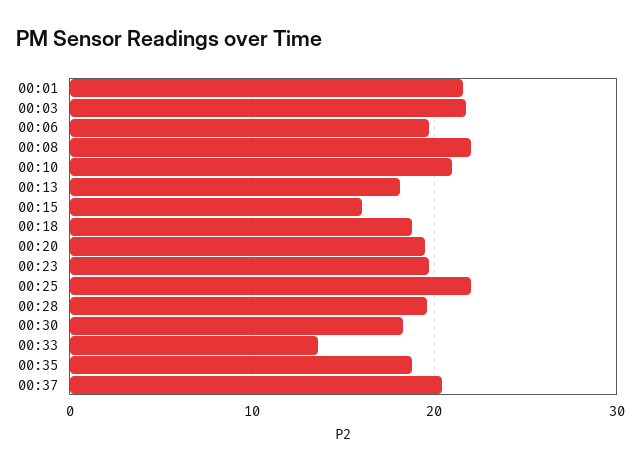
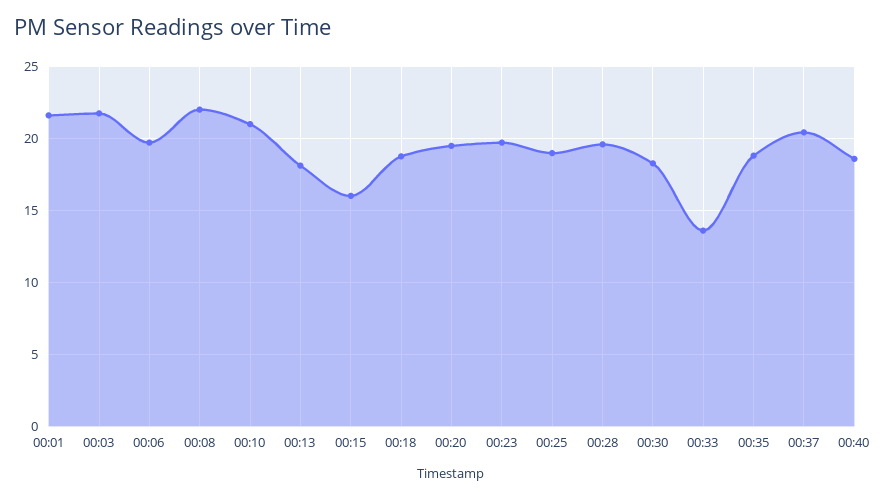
00:25: 22 -> 19
00:40: none -> 18.5

